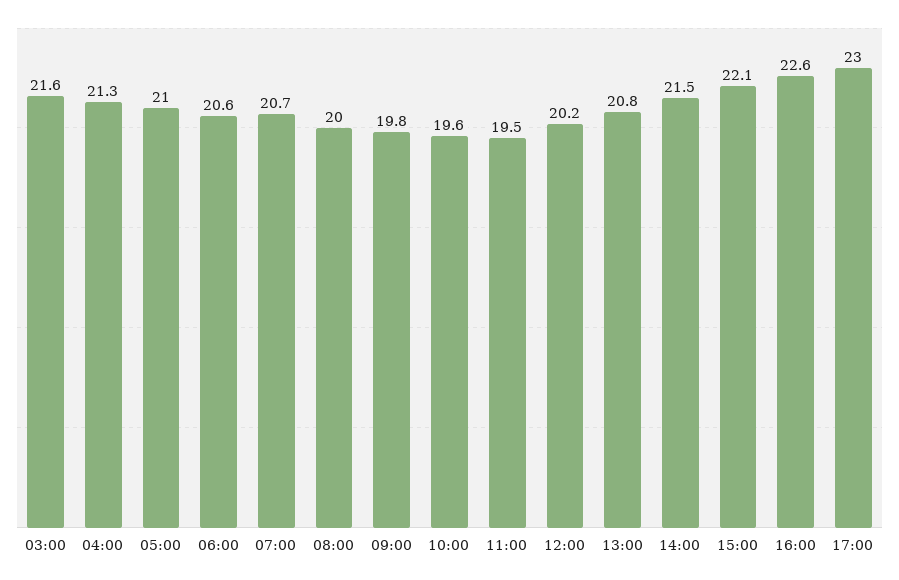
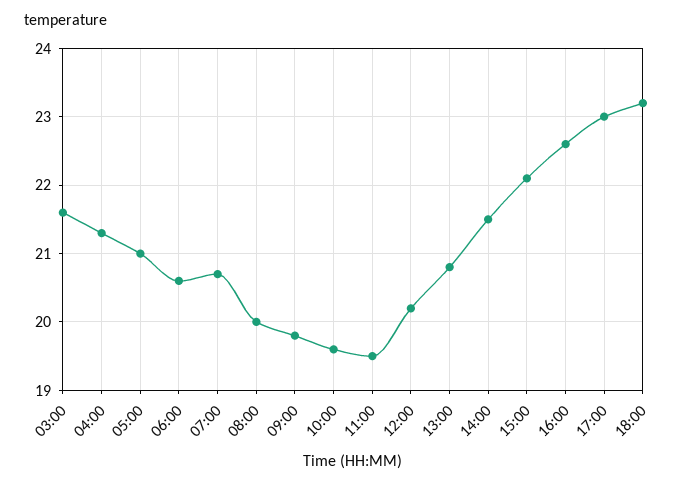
18:00: none -> 23.2

